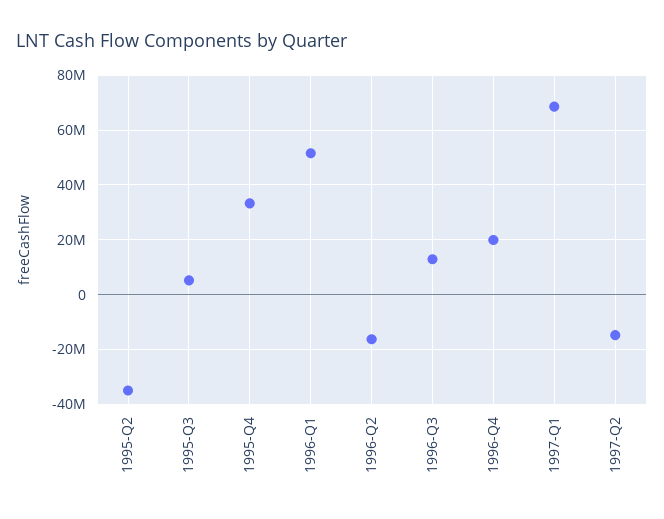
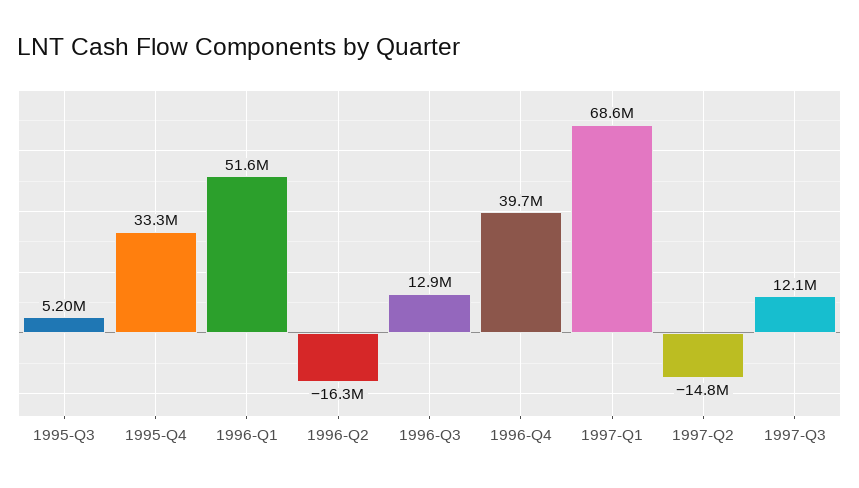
1995-Q2: -35000000 -> none
1996-Q4: 20000000 -> 39700000
1997-Q3: none -> 12100000

